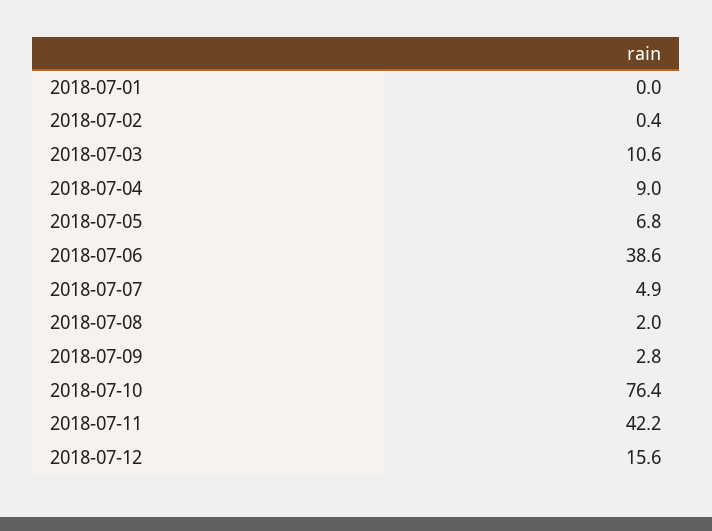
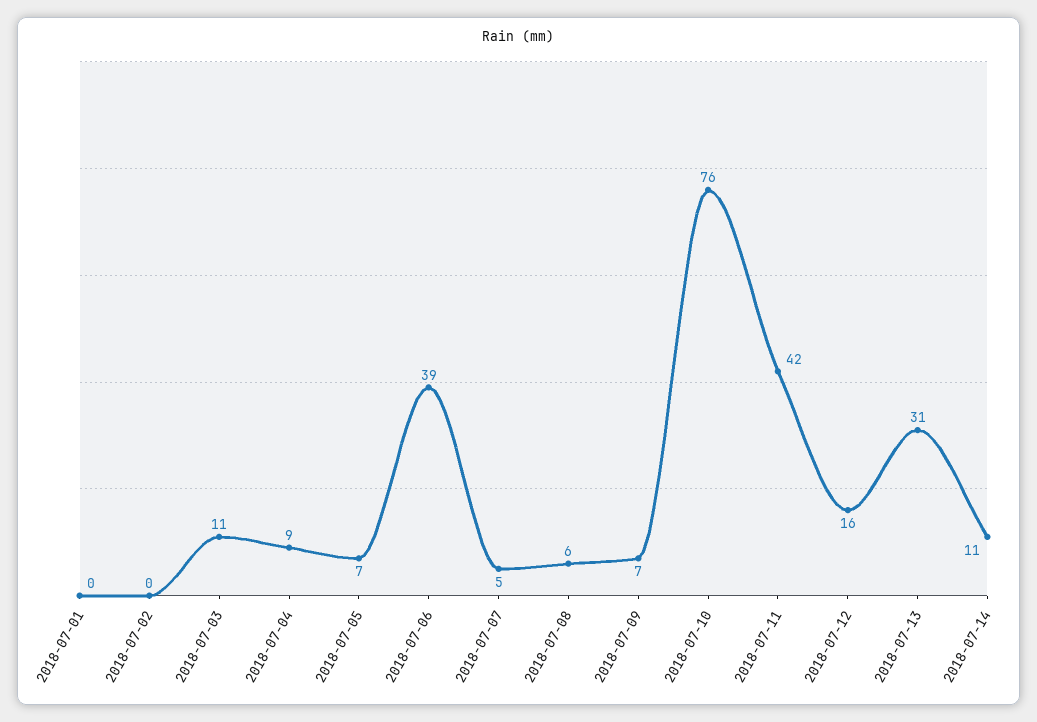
2018-07-08: 2 -> 6
2018-07-09: 2.8 -> 7
2018-07-13: none -> 31
2018-07-14: none -> 11

